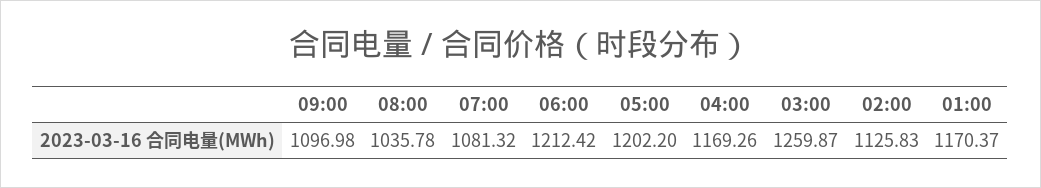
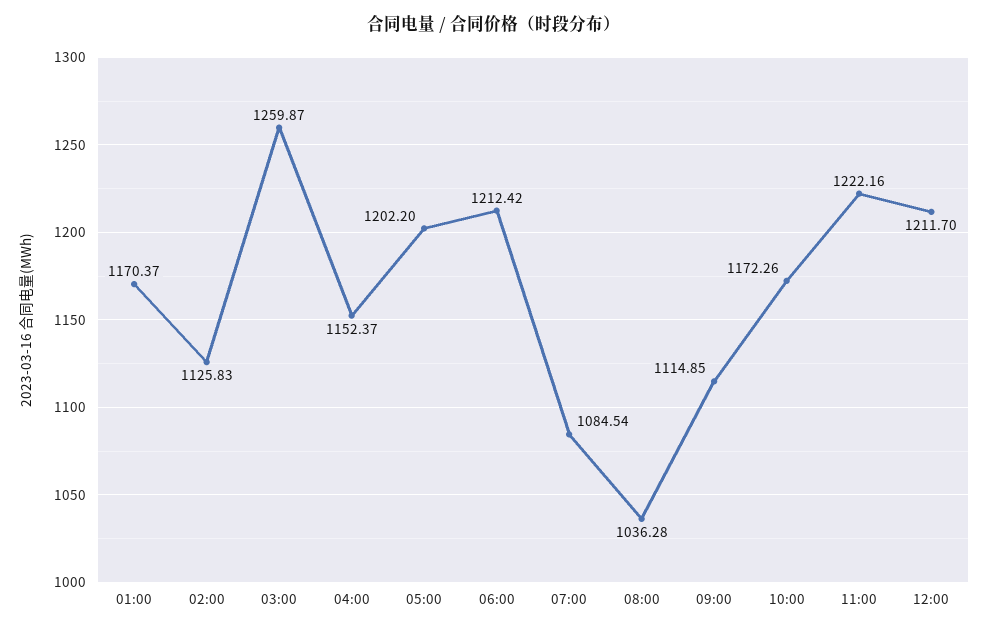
09:00: 1096.98 -> 1114.85
08:00: 1035.78 -> 1036.28
07:00: 1081.32 -> 1084.54
04:00: 1169.26 -> 1152.37
10:00: none -> 1172.26
11:00: none -> 1222.16
12:00: none -> 1211.7

